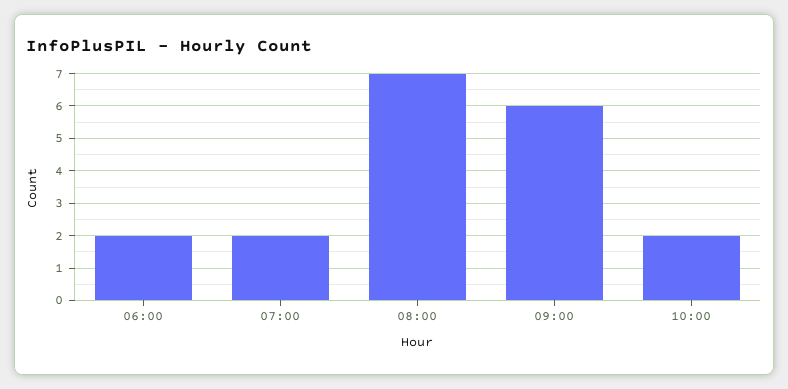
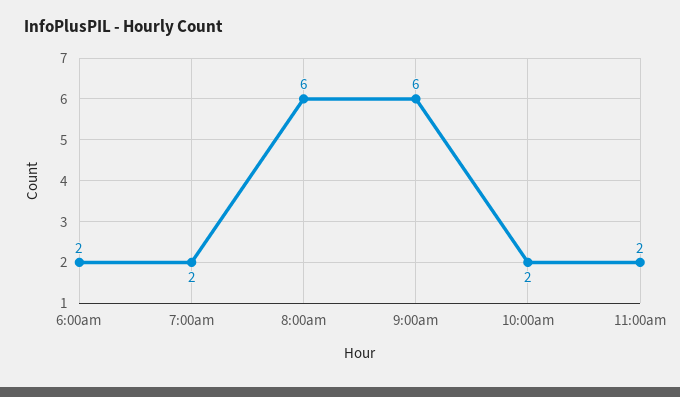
08:00: 7 -> 6
11:00am: none -> 2

